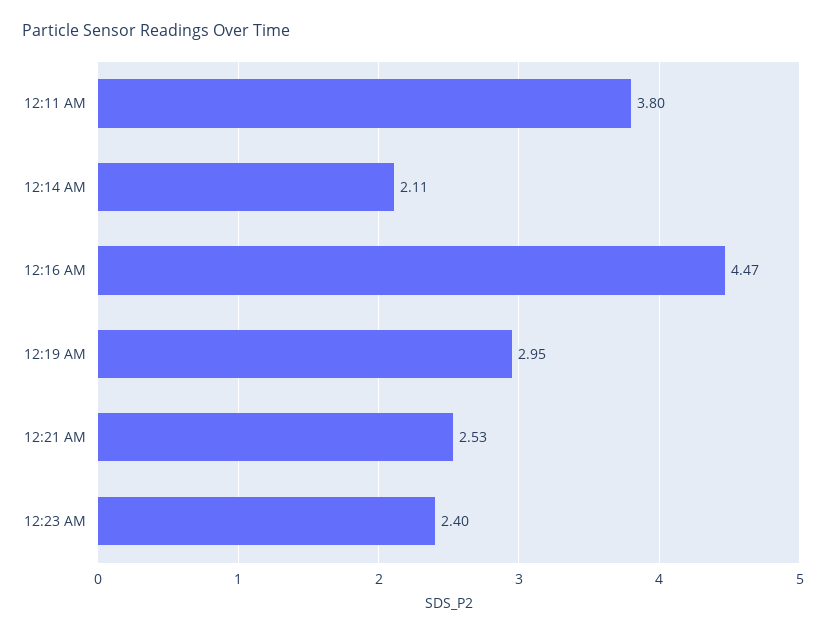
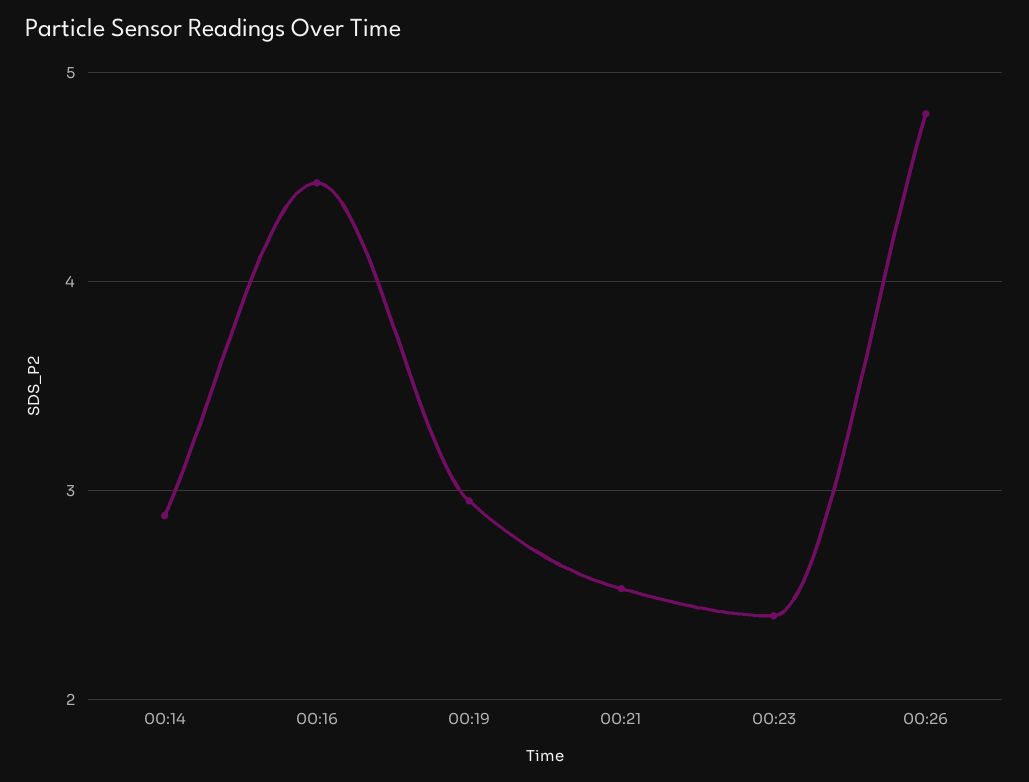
12:11 AM: 3.8 -> none
12:14 AM: 2.11 -> 2.9
00:26: none -> 4.8

